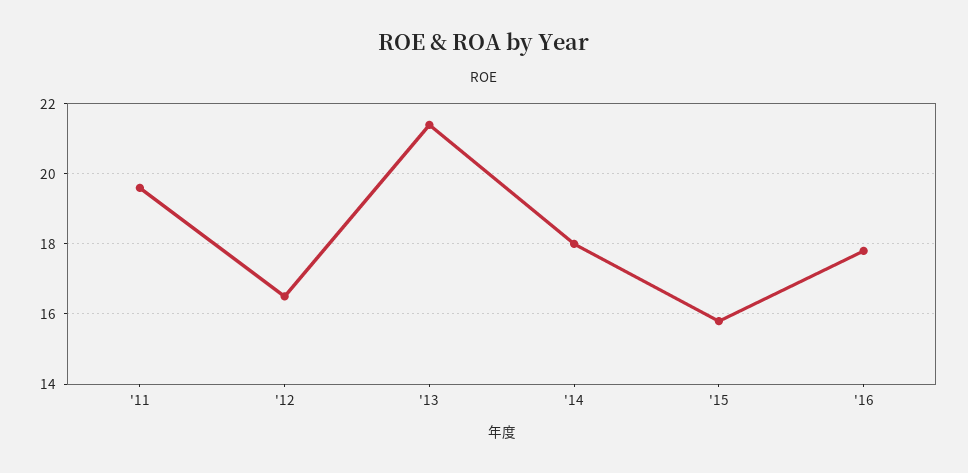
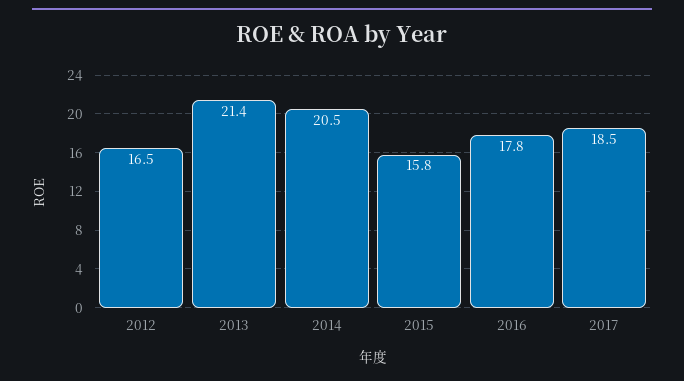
'11: 19.5 -> none
'14: 18 -> 20.5
2017: none -> 18.5

